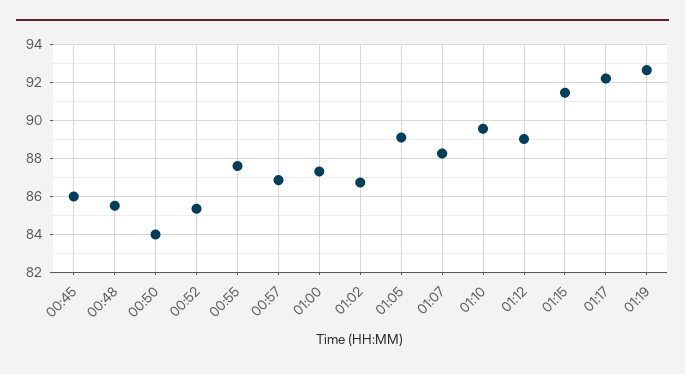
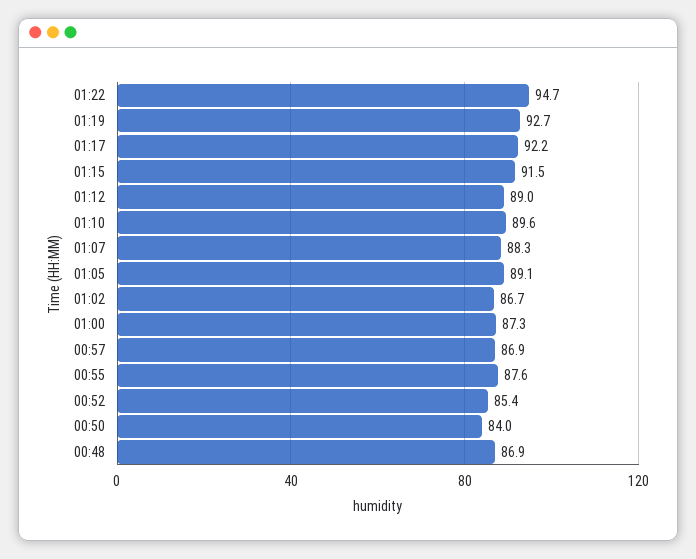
00:45: 86 -> none
00:48: 85.5 -> 86.9
01:22: none -> 94.7

